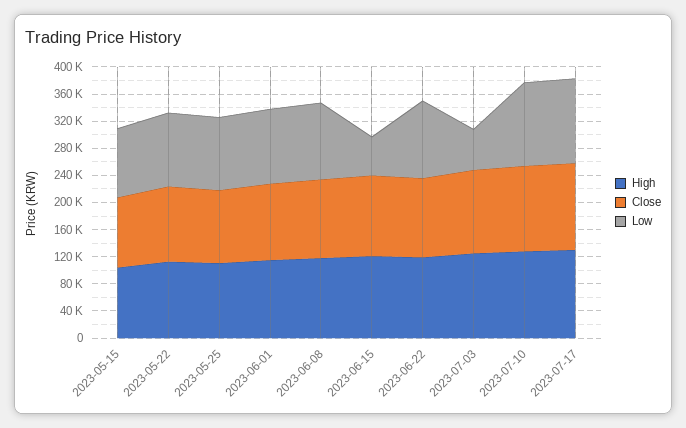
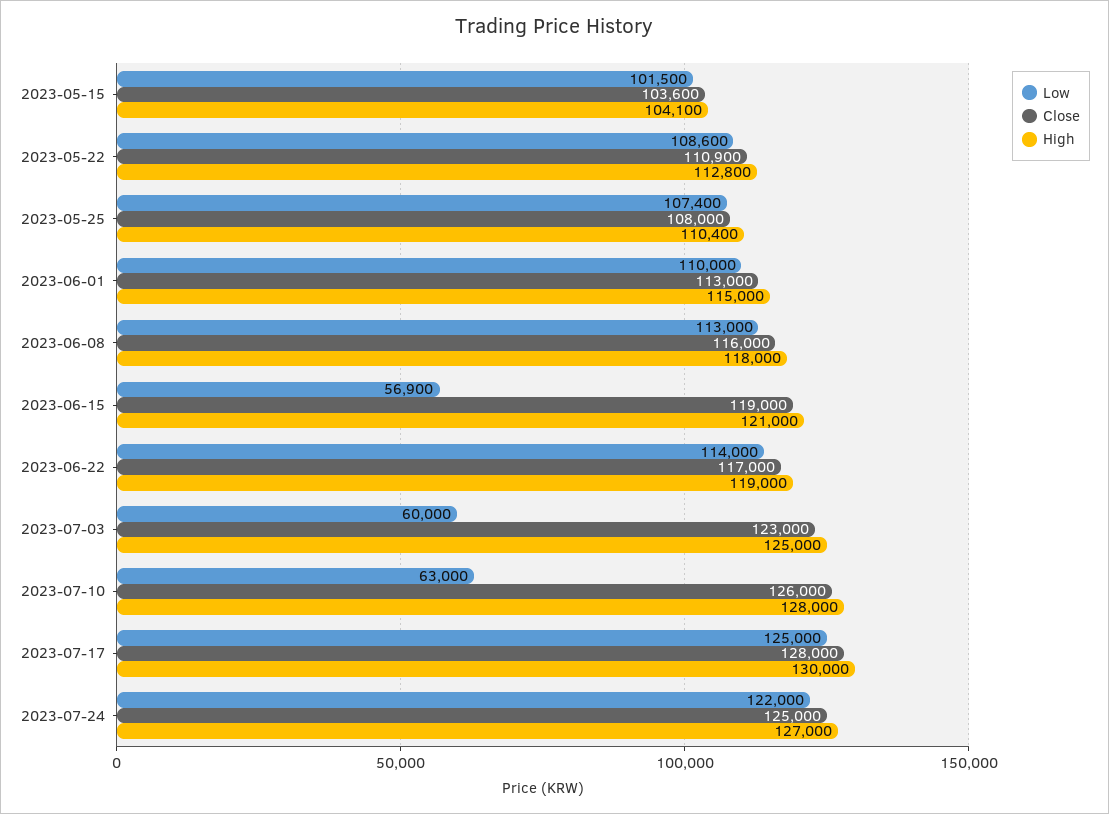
Low, 2023-07-10: 120000 -> 63000
Low, 2023-07-24: none -> 122000
Close, 2023-07-24: none -> 125000
High, 2023-07-24: none -> 127000

